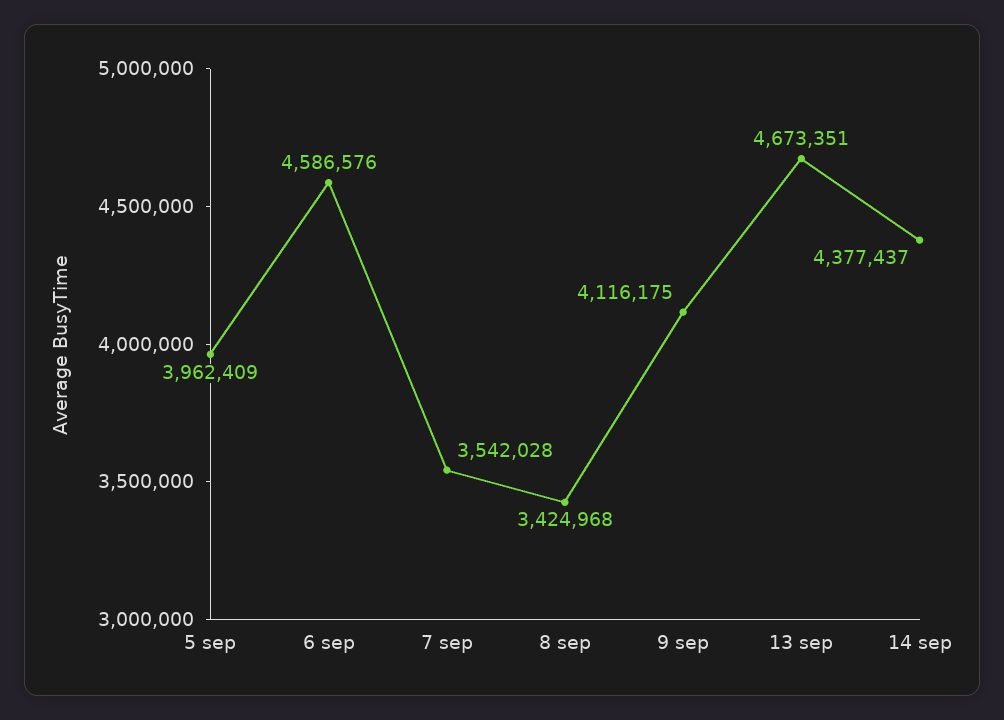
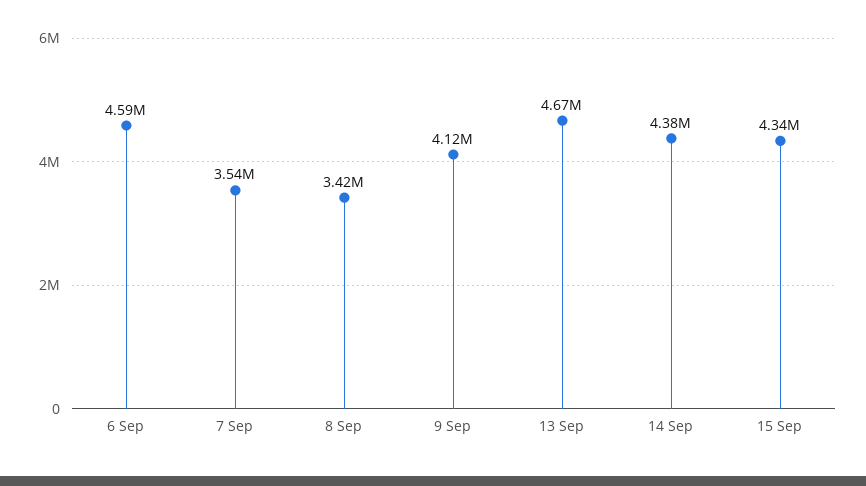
5 sep: 3962409 -> none
15 Sep: none -> 4340000

